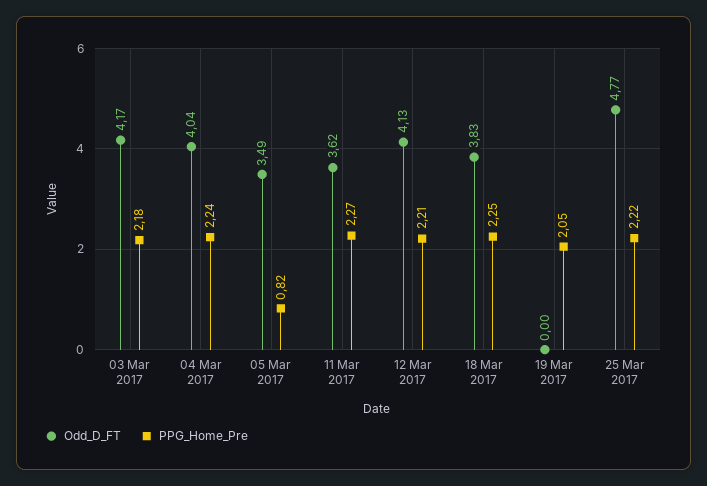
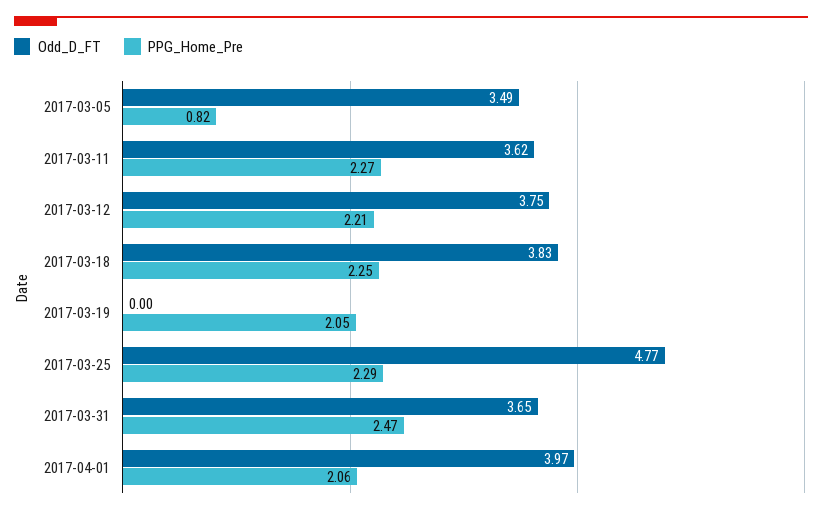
Odd_D_FT, 03 Mar 2017: 4.17 -> none
PPG_Home_Pre, 03 Mar 2017: 2.18 -> none
Odd_D_FT, 04 Mar 2017: 4.04 -> none
PPG_Home_Pre, 04 Mar 2017: 2.24 -> none
Odd_D_FT, 12 Mar 2017: 4.13 -> 3.75
PPG_Home_Pre, 25 Mar 2017: 2.22 -> 2.29
Odd_D_FT, 2017-03-31: none -> 3.65
PPG_Home_Pre, 2017-03-31: none -> 2.47
Odd_D_FT, 2017-04-01: none -> 3.97
PPG_Home_Pre, 2017-04-01: none -> 2.06

